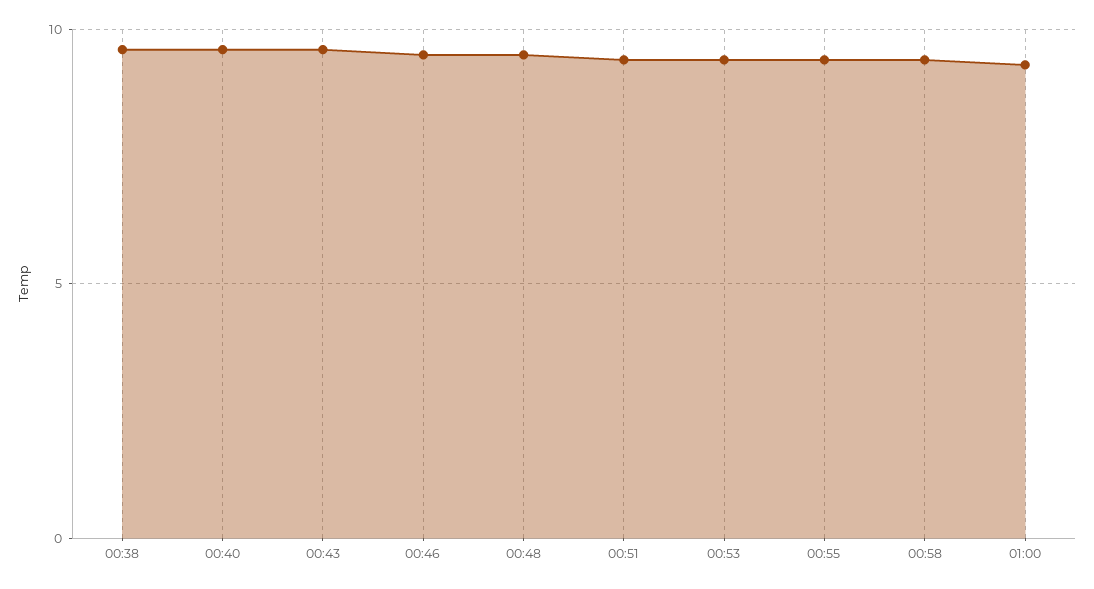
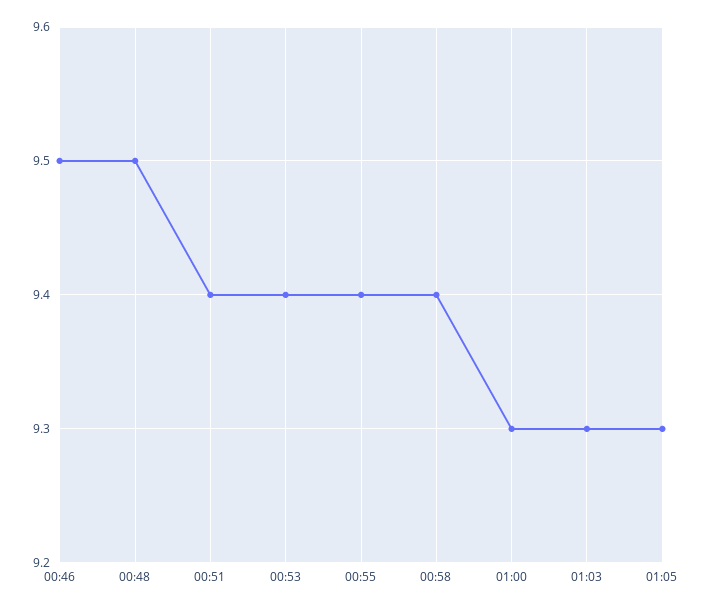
00:38: 9.5 -> none
00:40: 9.5 -> none
00:43: 9.5 -> none
01:03: none -> 9.3
01:05: none -> 9.3

